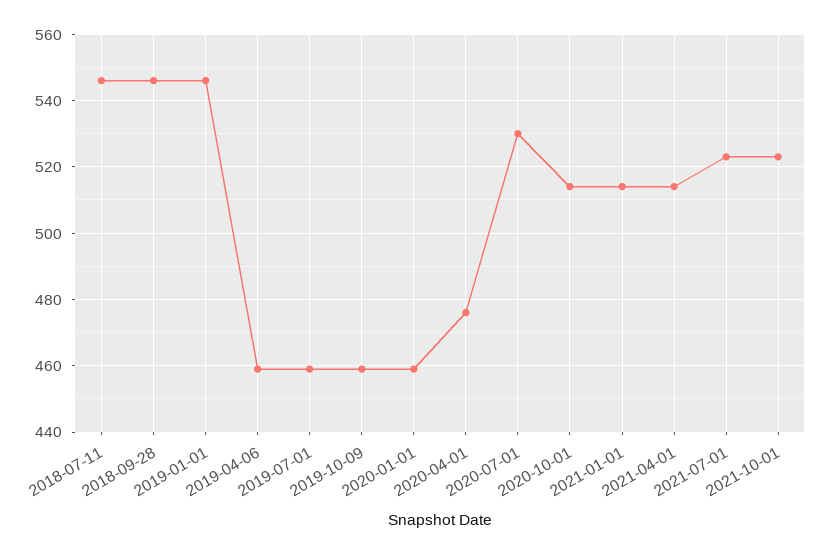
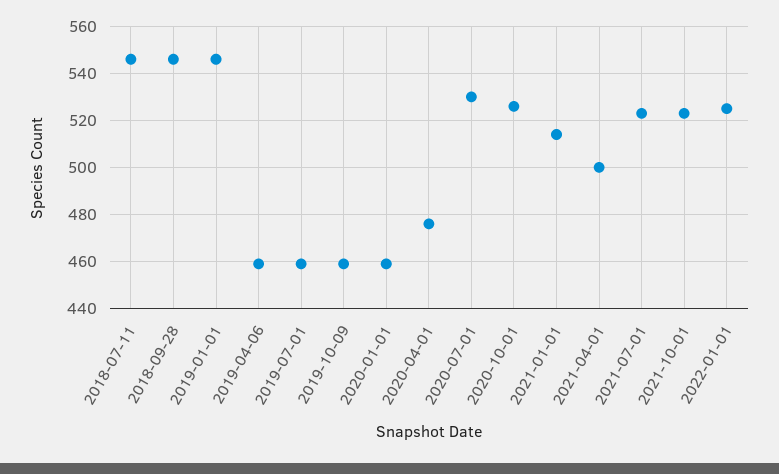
2020-10-01: 515 -> 525
2021-04-01: 515 -> 500
2022-01-01: none -> 525

